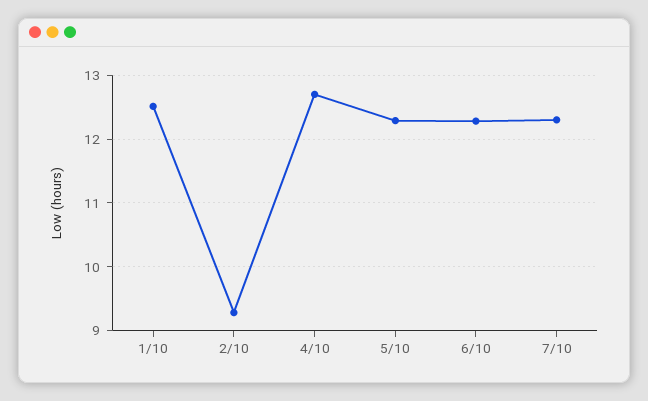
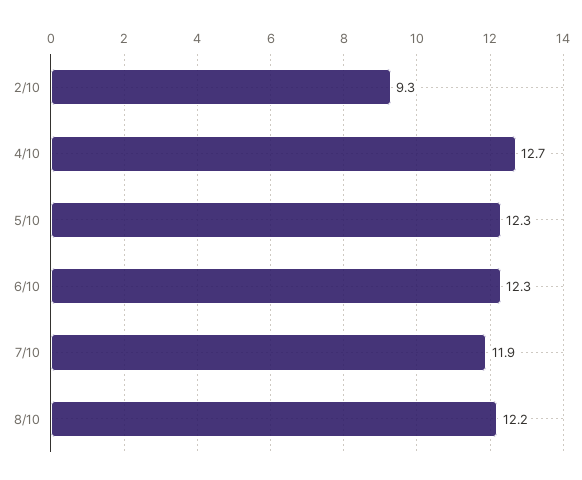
1/10: 12.5 -> none
7/10: 12.3 -> 11.9
8/10: none -> 12.2

